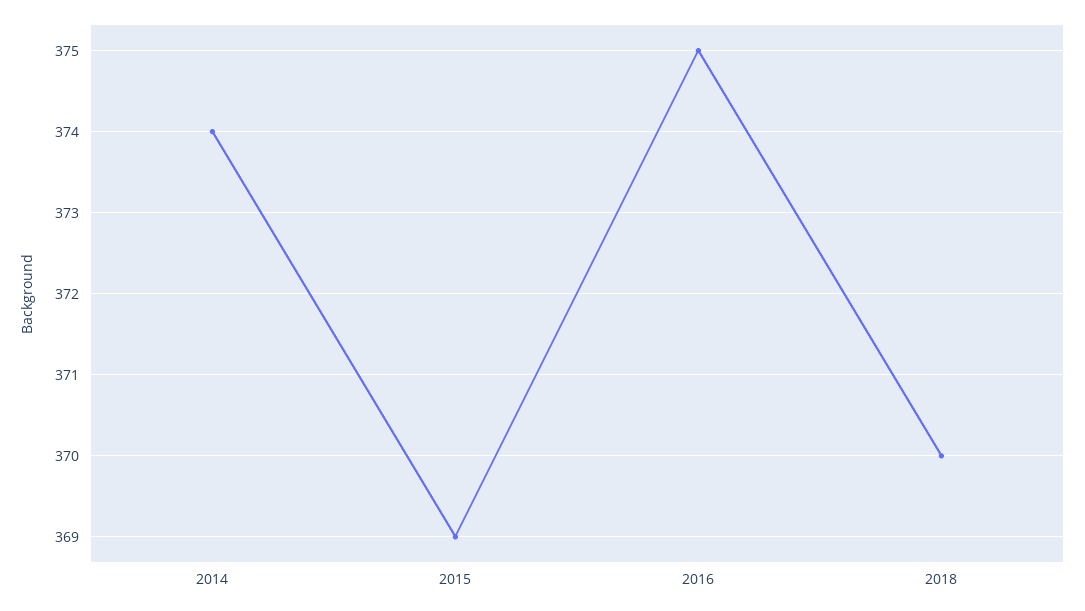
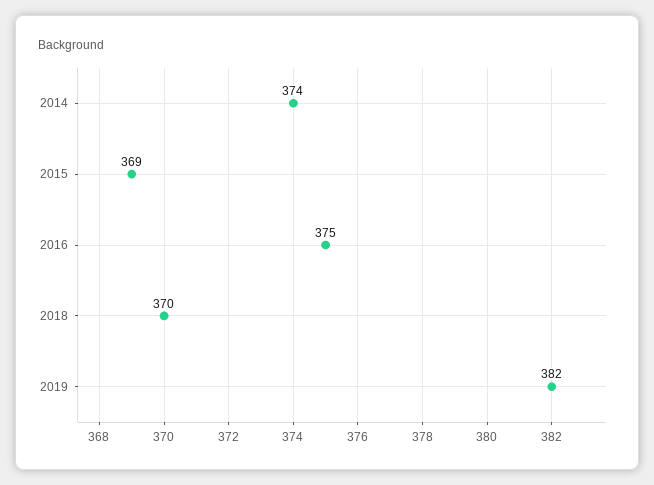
2019: none -> 382

